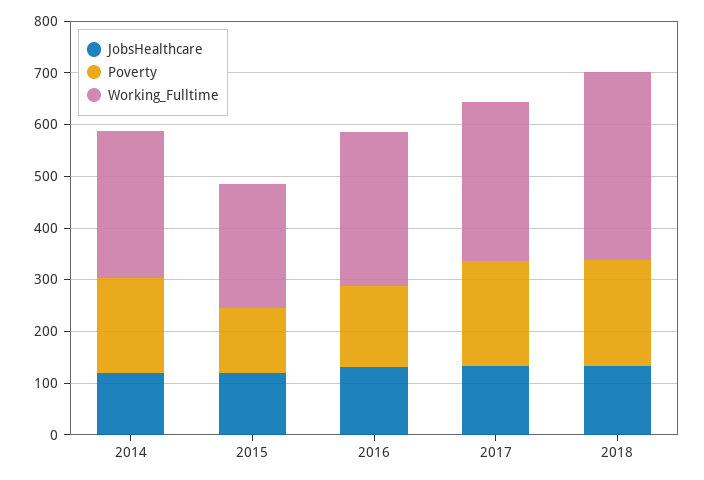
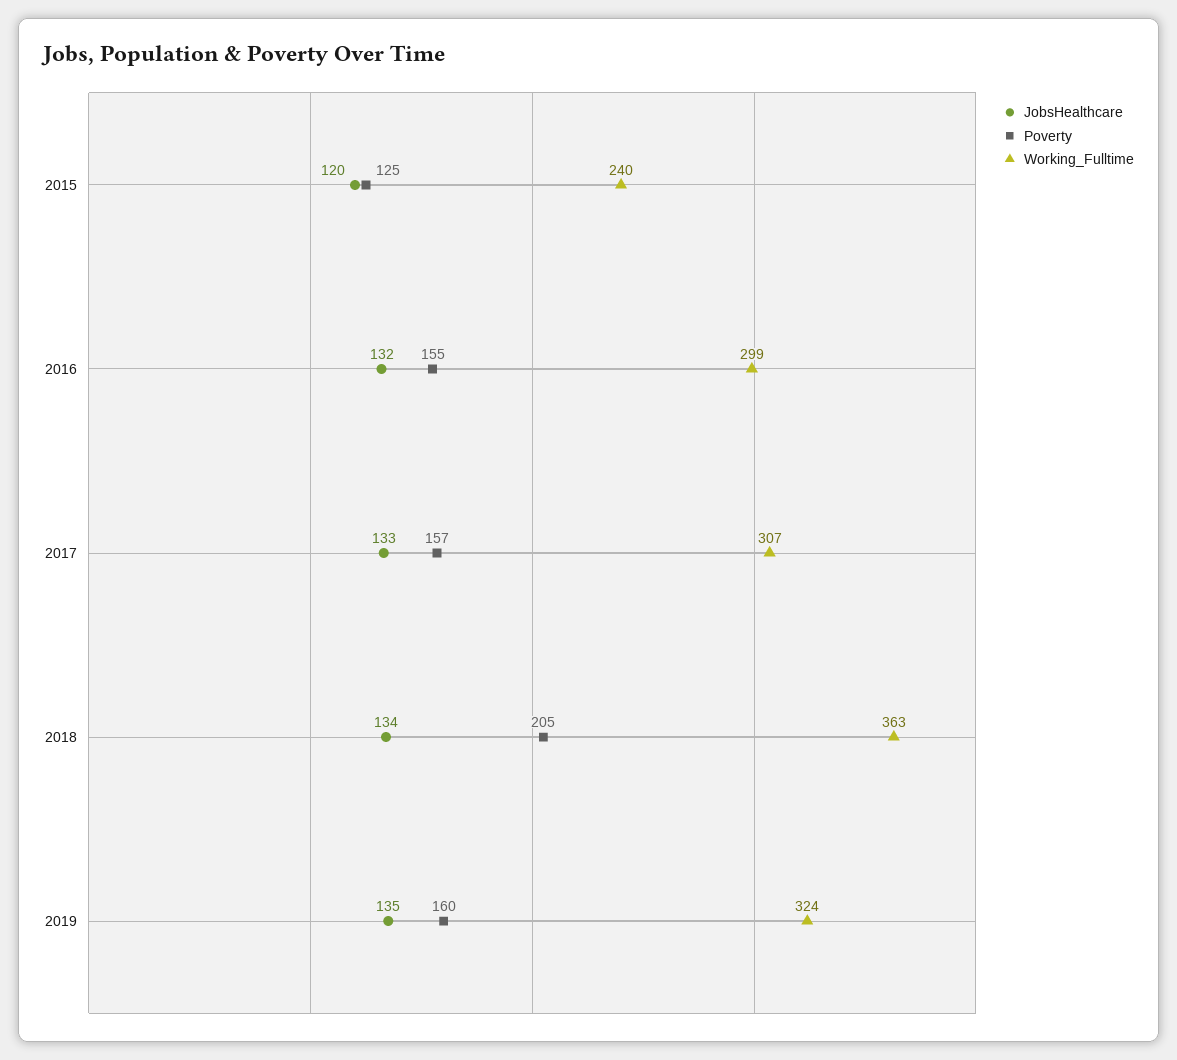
JobsHealthcare, 2014: 120 -> none
Poverty, 2014: 180 -> none
Working_Fulltime, 2014: 280 -> none
Poverty, 2017: 200 -> 157
JobsHealthcare, 2019: none -> 135
Poverty, 2019: none -> 160
Working_Fulltime, 2019: none -> 324

